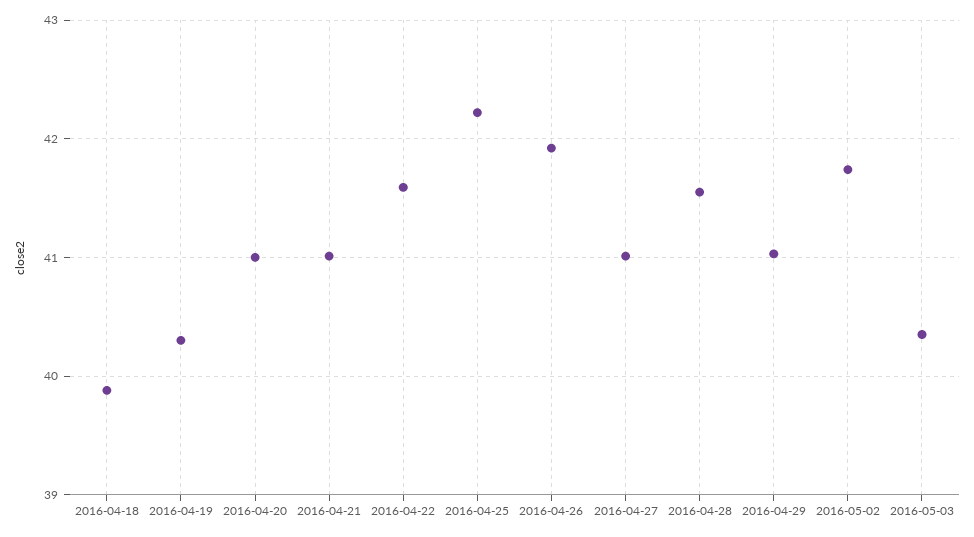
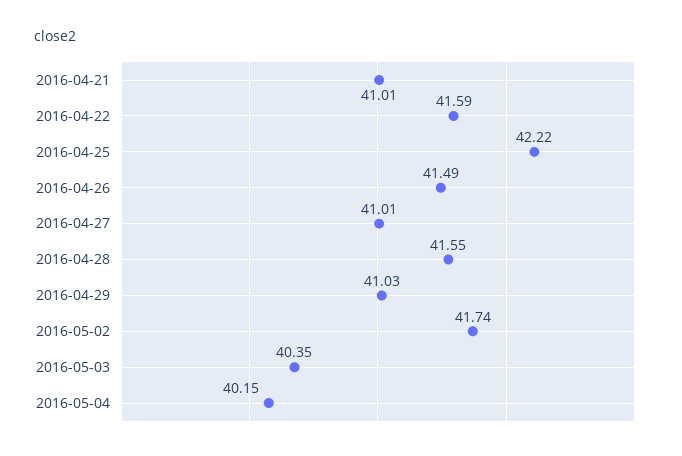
2016-04-18: 39.9 -> none
2016-04-19: 40.3 -> none
2016-04-20: 41 -> none
2016-04-26: 41.9 -> 41.49
2016-05-04: none -> 40.15

